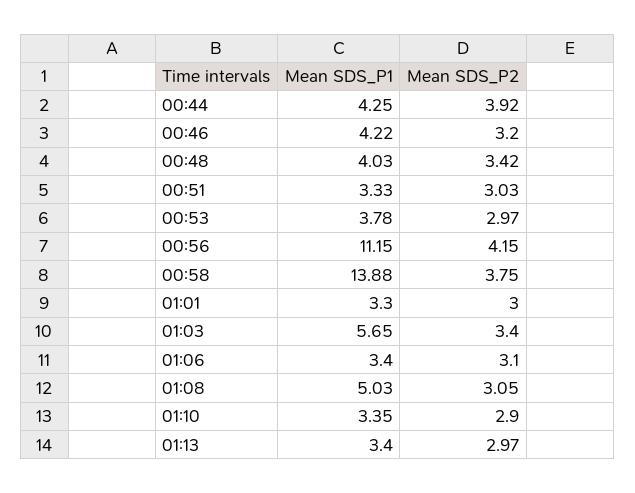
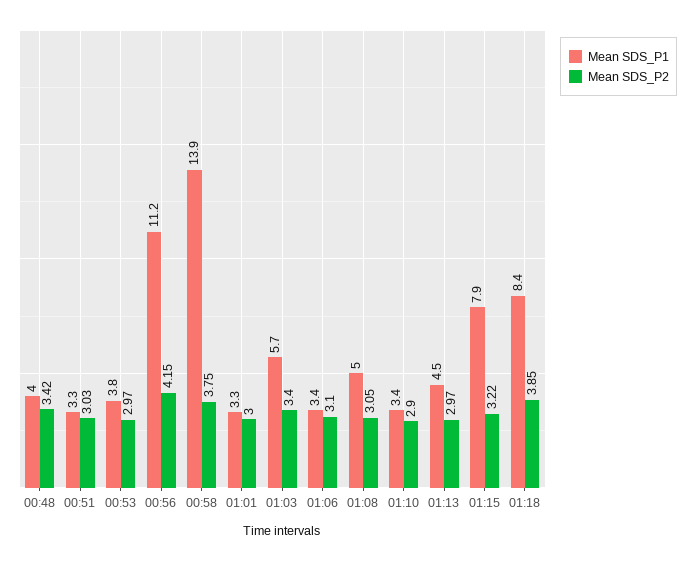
Mean SDS_P1, 00:44: 4.25 -> none
Mean SDS_P2, 00:44: 3.92 -> none
Mean SDS_P1, 00:46: 4.22 -> none
Mean SDS_P2, 00:46: 3.2 -> none
Mean SDS_P1, 01:13: 3.4 -> 4.5
Mean SDS_P1, 01:15: none -> 7.9
Mean SDS_P2, 01:15: none -> 3.22
Mean SDS_P1, 01:18: none -> 8.4
Mean SDS_P2, 01:18: none -> 3.85

